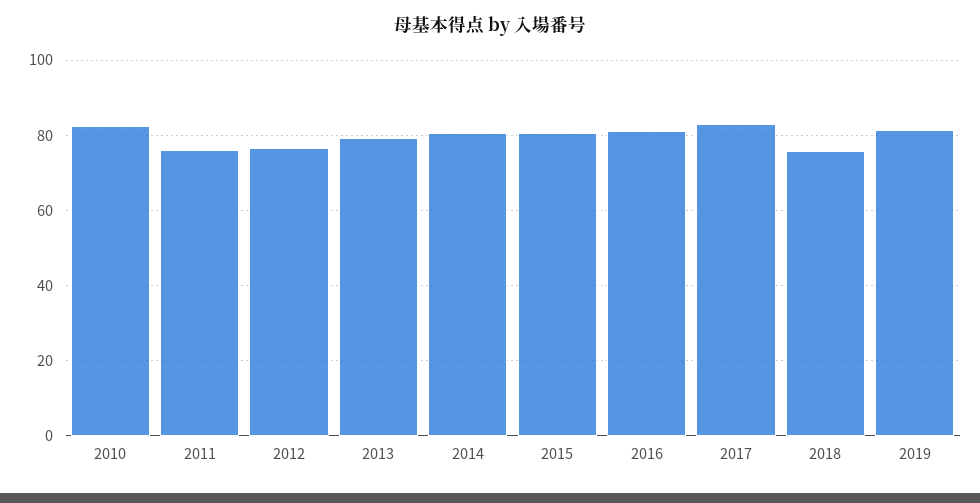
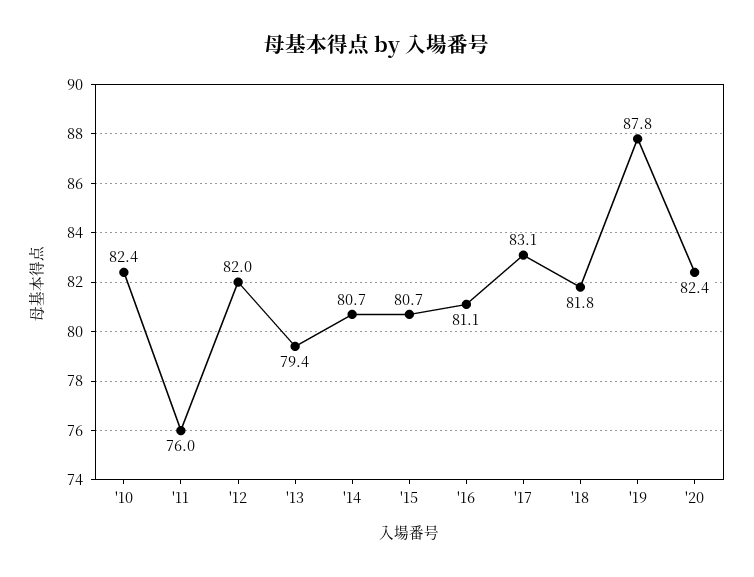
2012: 76 -> 82
2018: 76 -> 81.8
2019: 82 -> 87.8
'20: none -> 82.4

